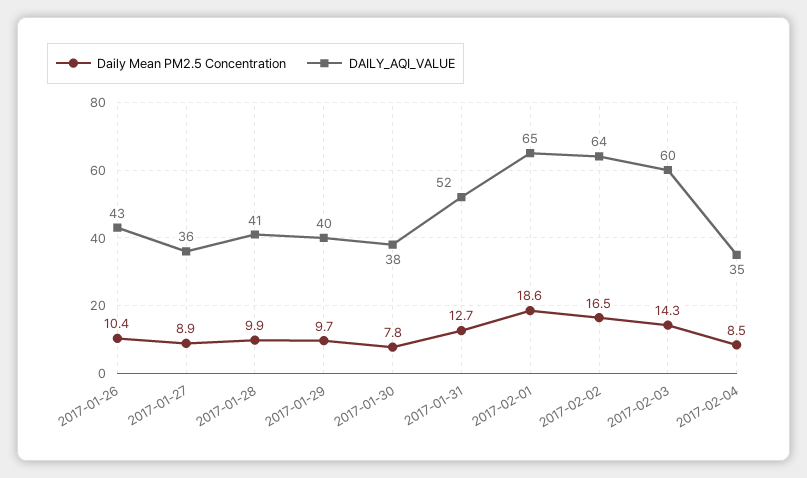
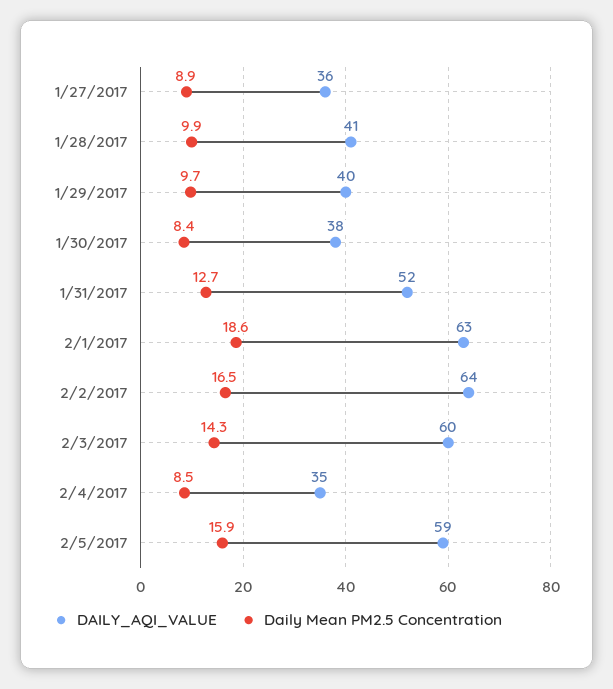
Daily Mean PM2.5 Concentration, 2017-01-26: 10.4 -> none
DAILY_AQI_VALUE, 2017-01-26: 43 -> none
Daily Mean PM2.5 Concentration, 2017-01-30: 7.8 -> 8.4
DAILY_AQI_VALUE, 2017-02-01: 65 -> 63
DAILY_AQI_VALUE, 2/5/2017: none -> 59
Daily Mean PM2.5 Concentration, 2/5/2017: none -> 15.9

